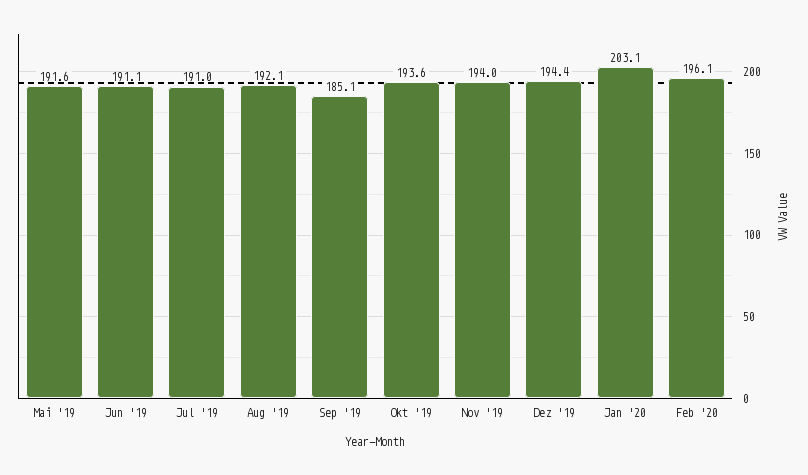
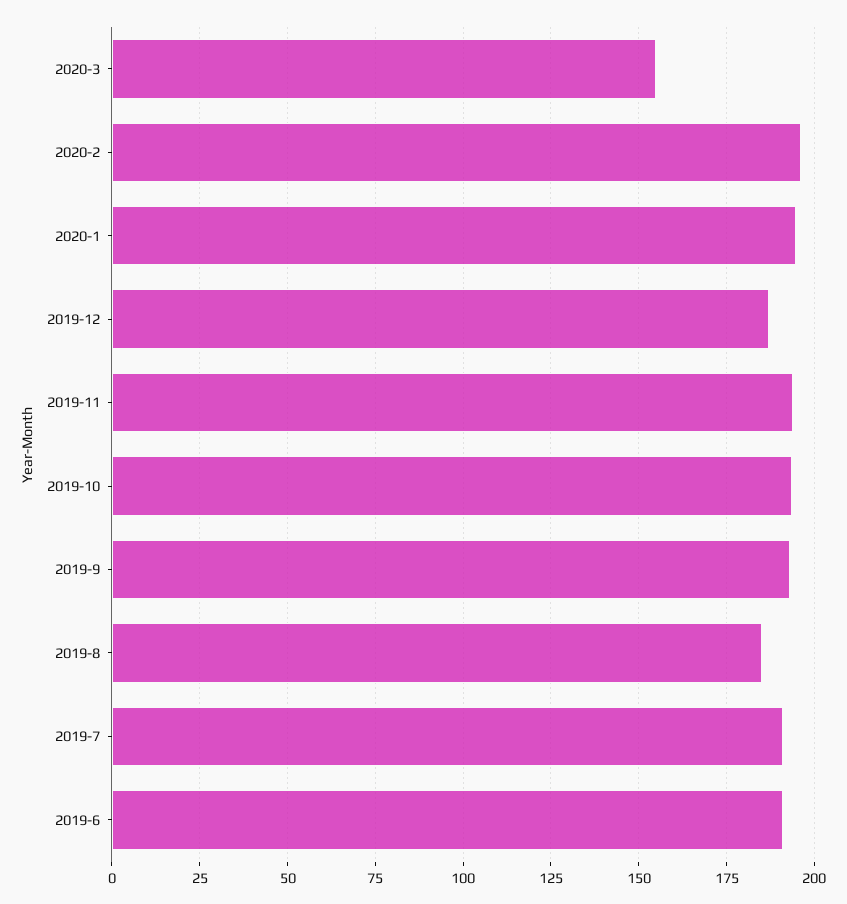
Mai '19: 191.6 -> none
Aug '19: 192.1 -> 185
Sep '19: 185.1 -> 192.5
Dez '19: 194.4 -> 187.5
Jan '20: 203.1 -> 195
2020-3: none -> 155

